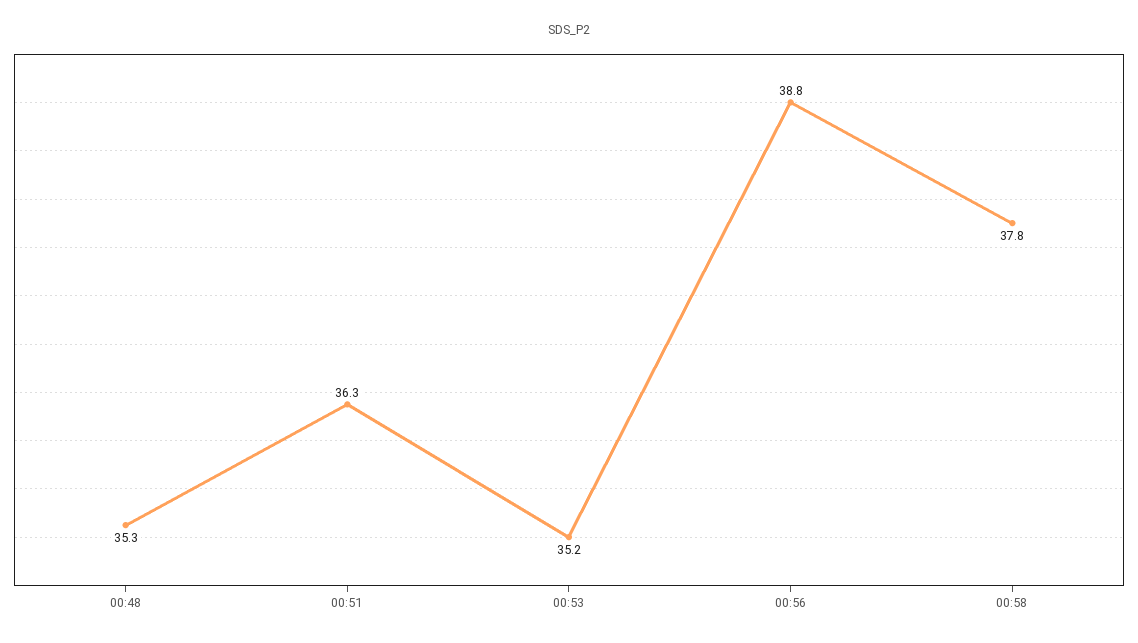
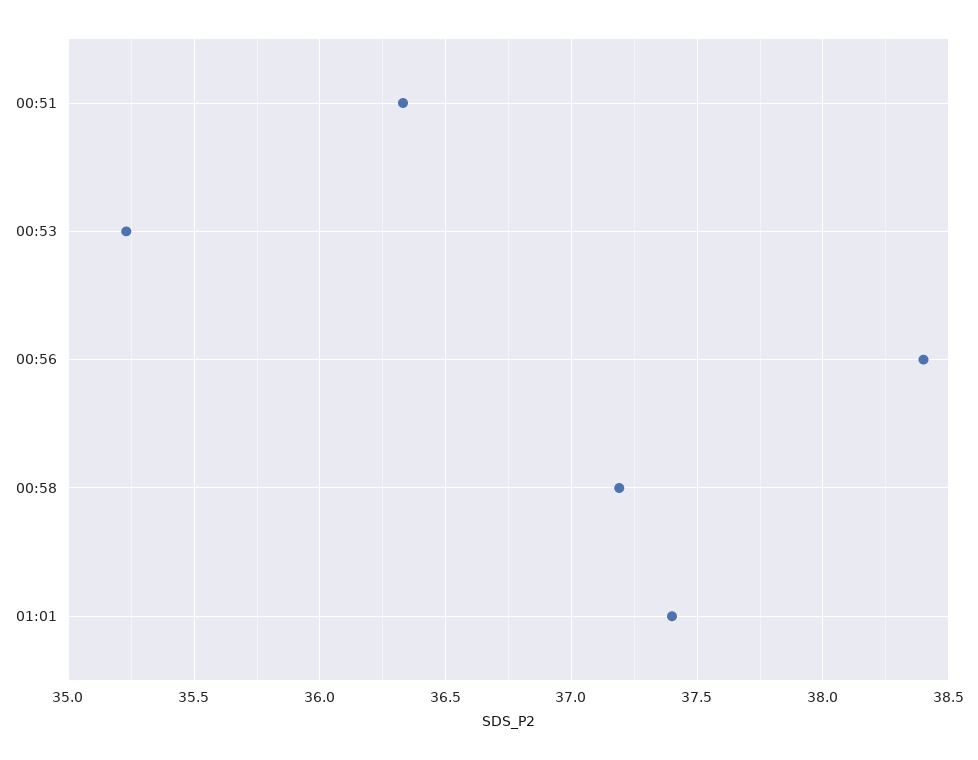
00:48: 35.3 -> none
00:56: 38.8 -> 38.4
00:58: 37.8 -> 37.2
01:01: none -> 37.4

